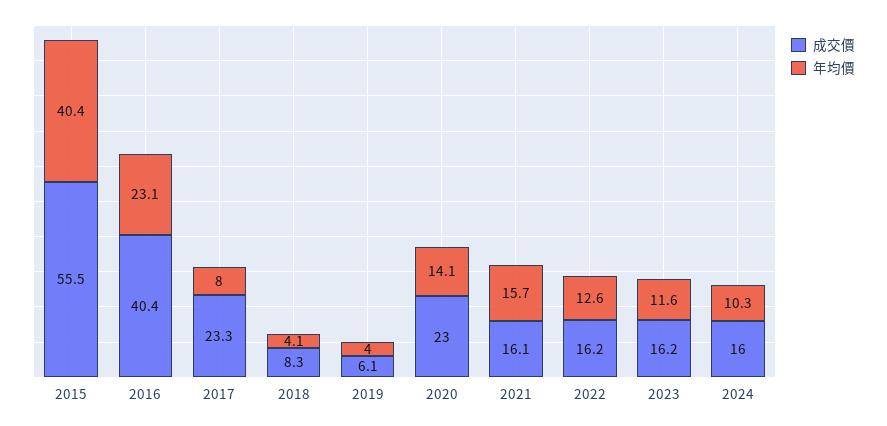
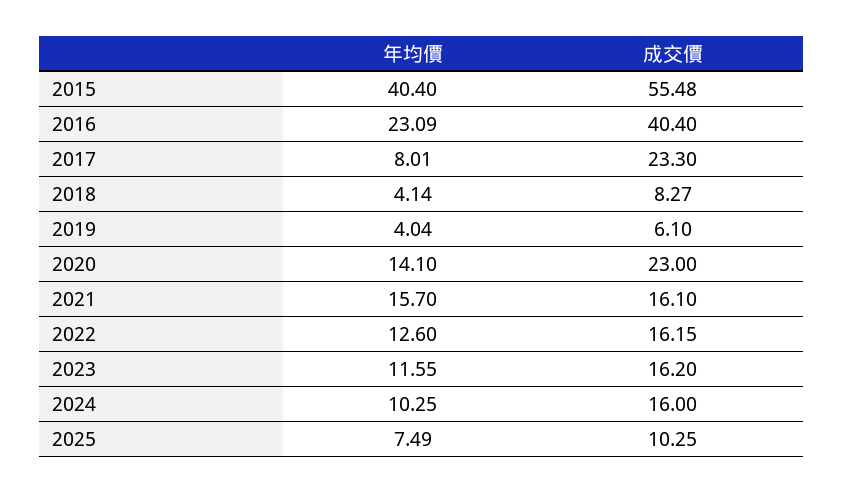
年均價, 2025: none -> 7.49
成交價, 2025: none -> 10.25

